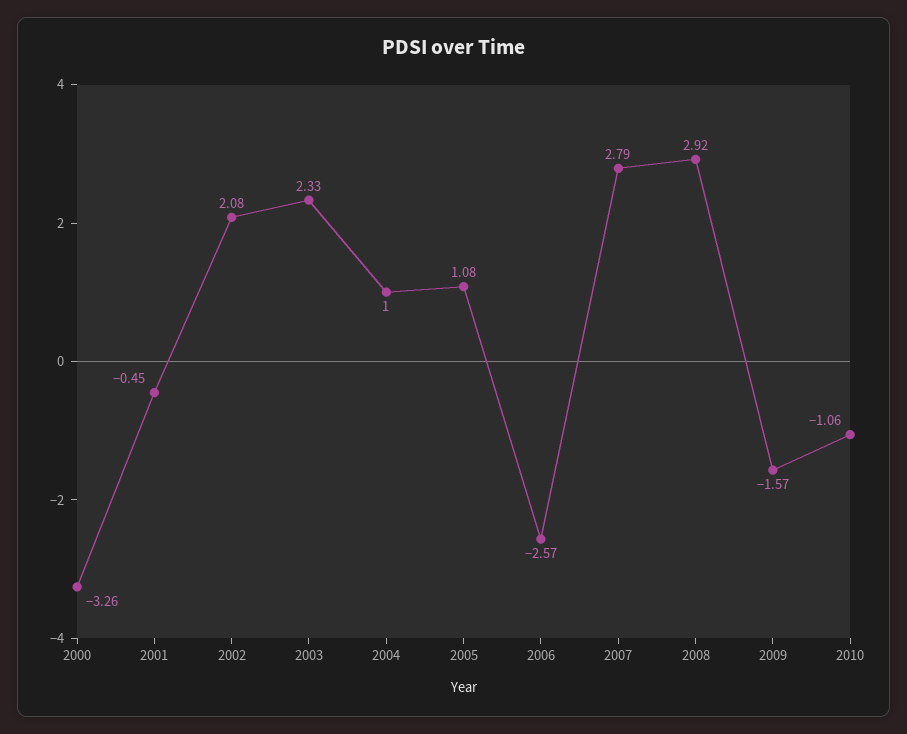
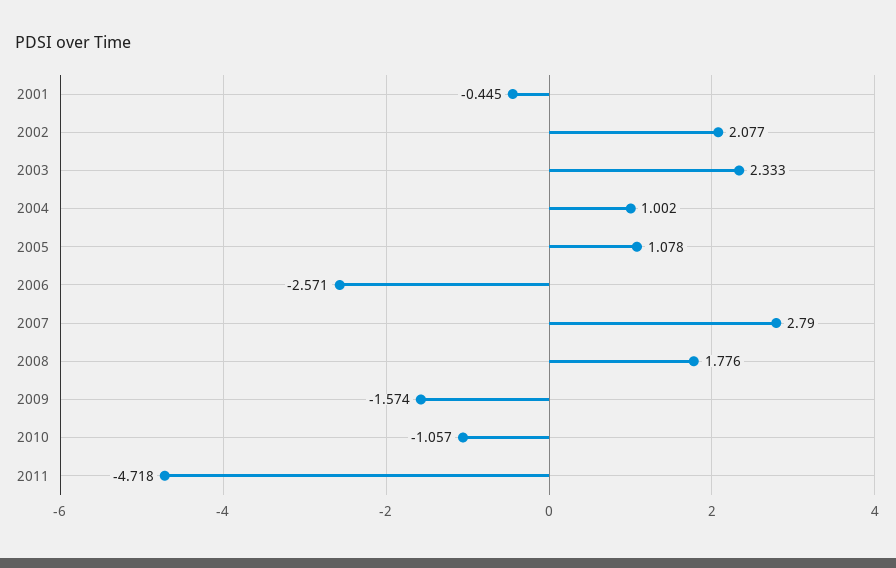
2000: -3.26 -> none
2008: 2.92 -> 1.776
2011: none -> -4.718

